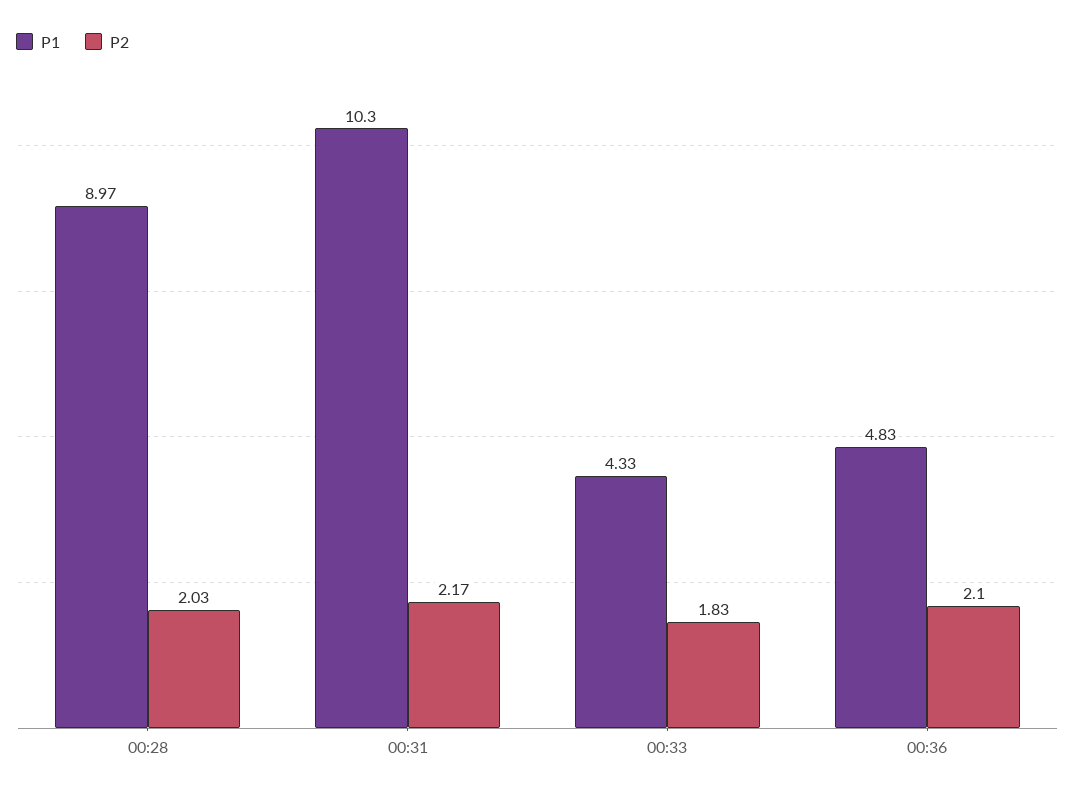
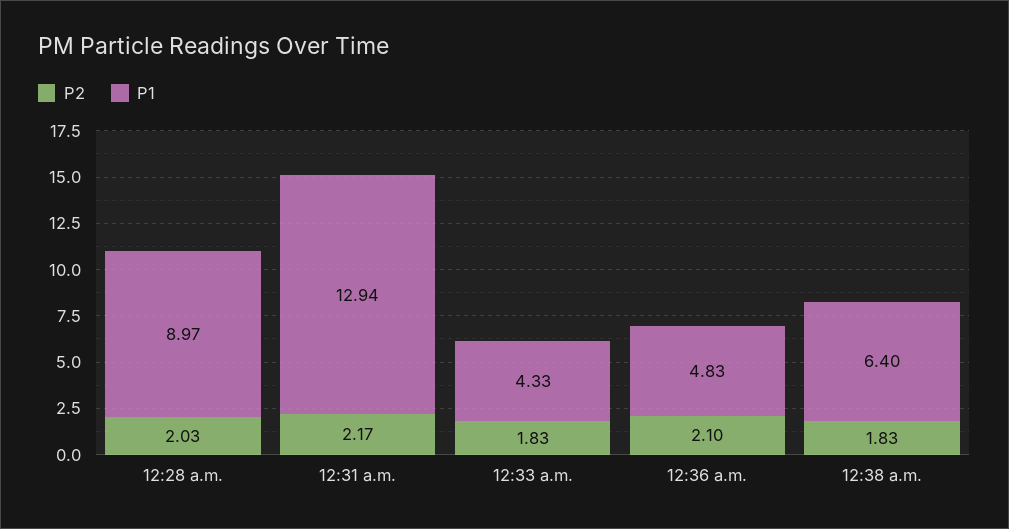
P1, 00:31: 10.3 -> 12.94
P2, 12:38 a.m.: none -> 1.83
P1, 12:38 a.m.: none -> 6.4

